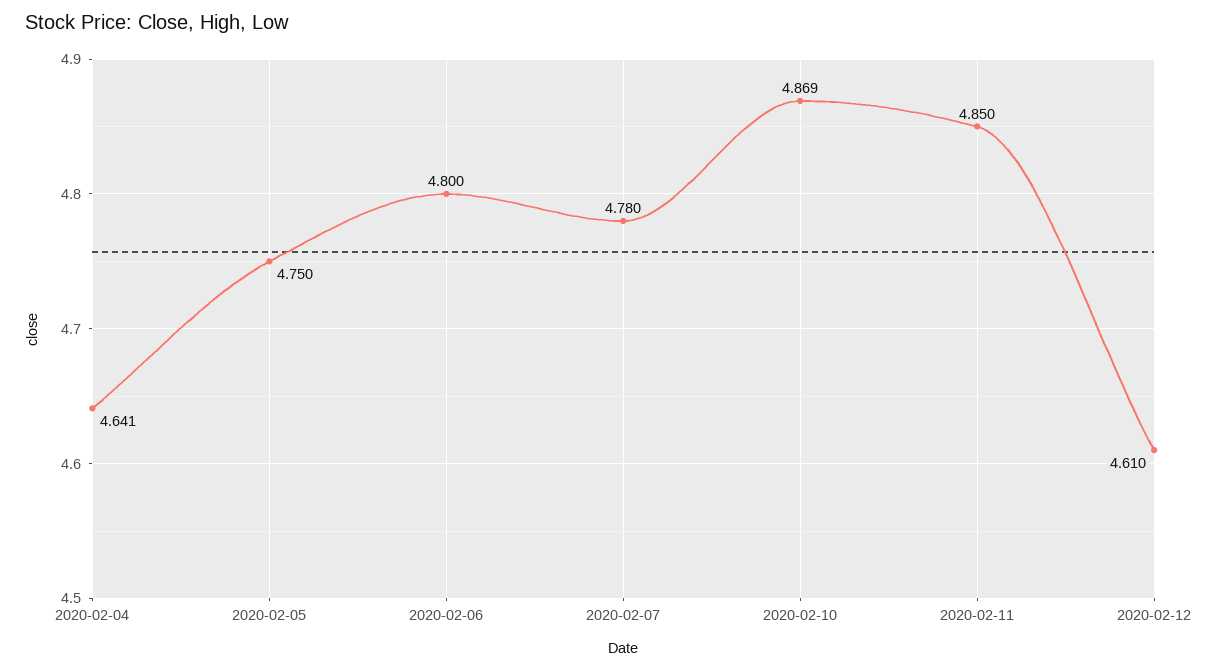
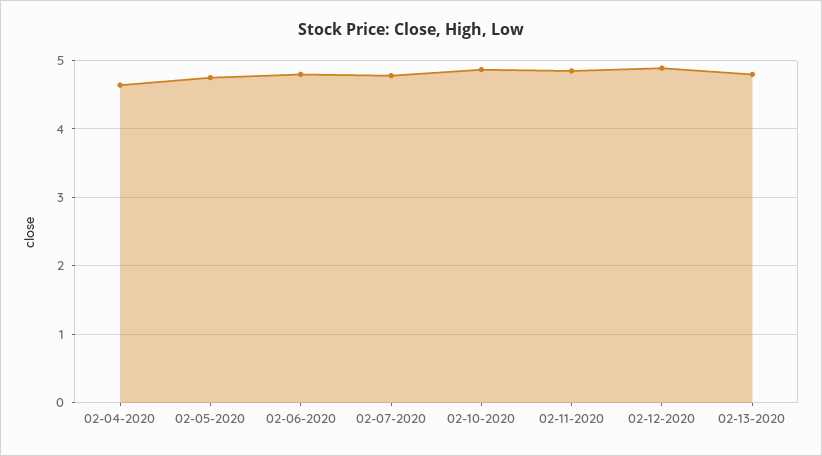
2020-02-12: 4.61 -> 4.9
02-13-2020: none -> 4.8

